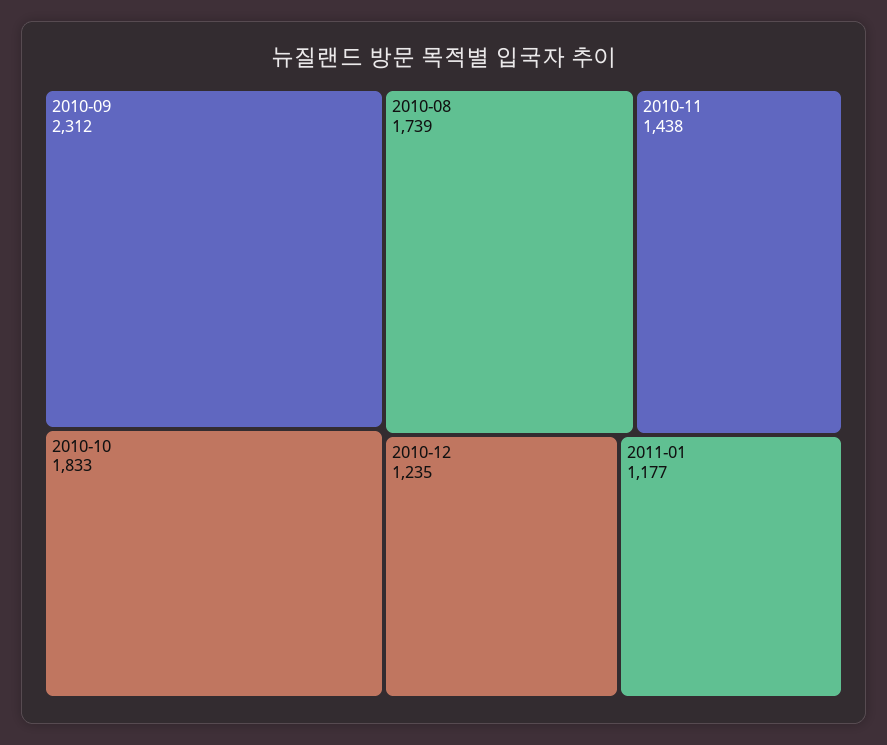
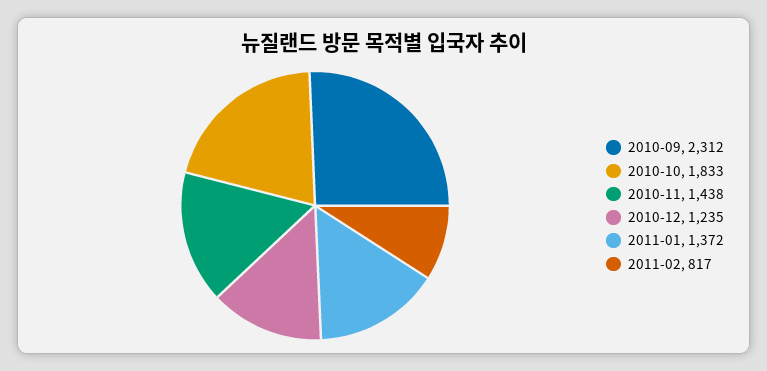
2010-08: 1739 -> none
2011-01: 1177 -> 1372
2011-02: none -> 817

